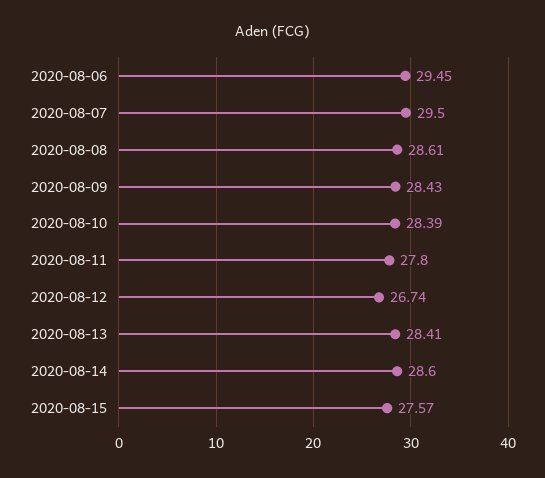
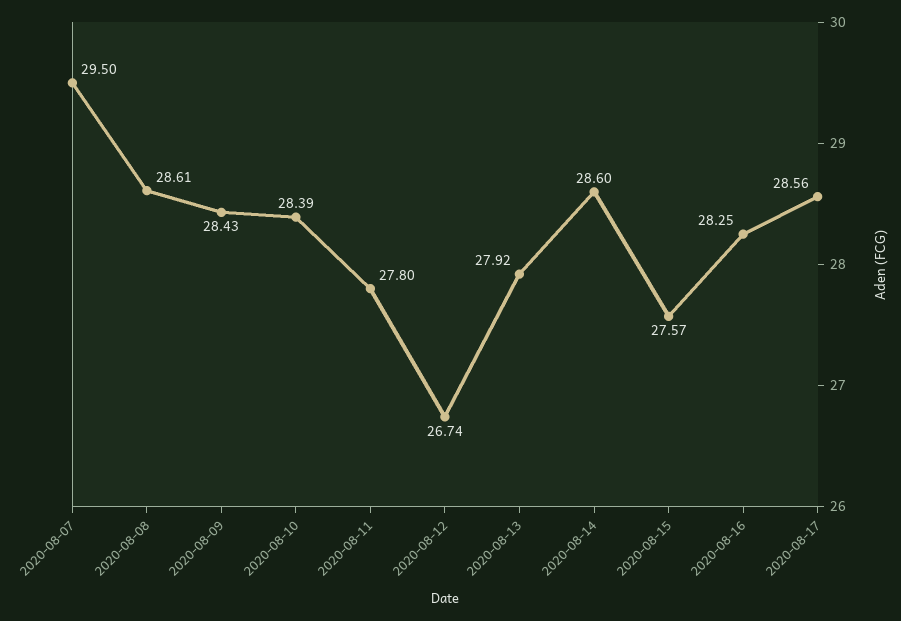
2020-08-06: 29.45 -> none
2020-08-13: 28.41 -> 27.92
2020-08-16: none -> 28.25
2020-08-17: none -> 28.56

